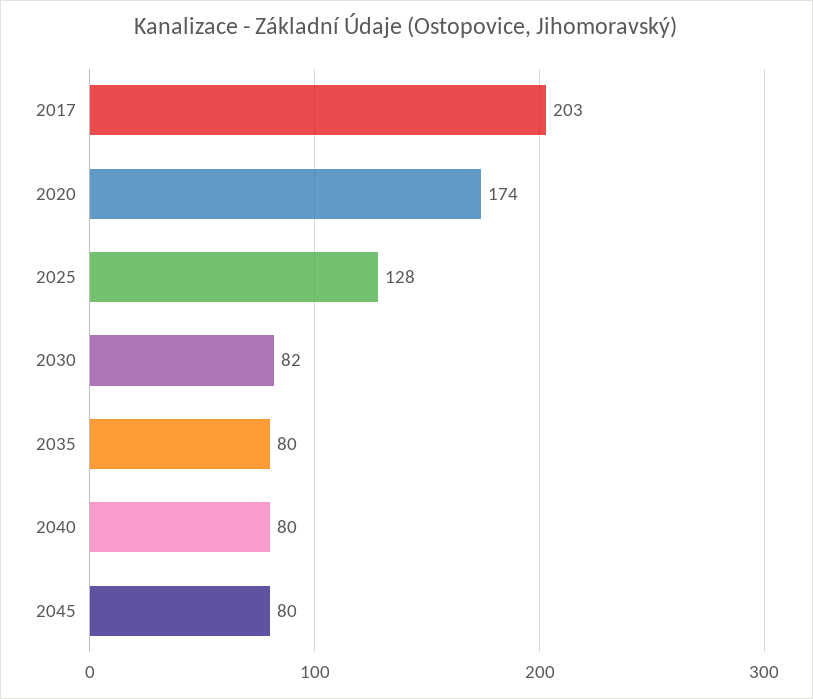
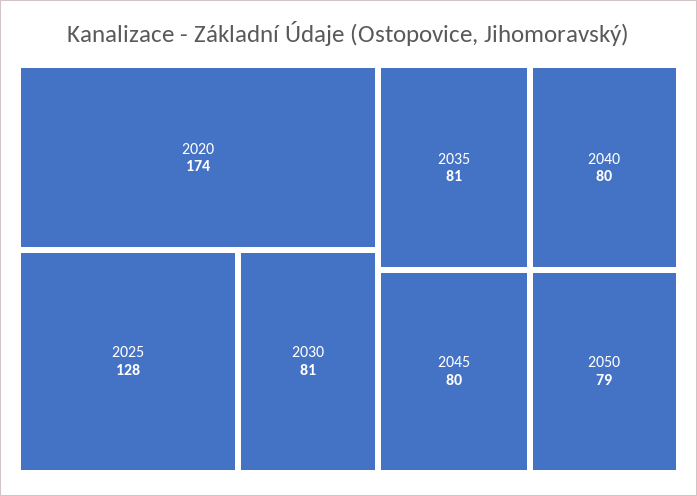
2017: 203 -> none
2030: 82 -> 81
2035: 80 -> 81
2050: none -> 79

